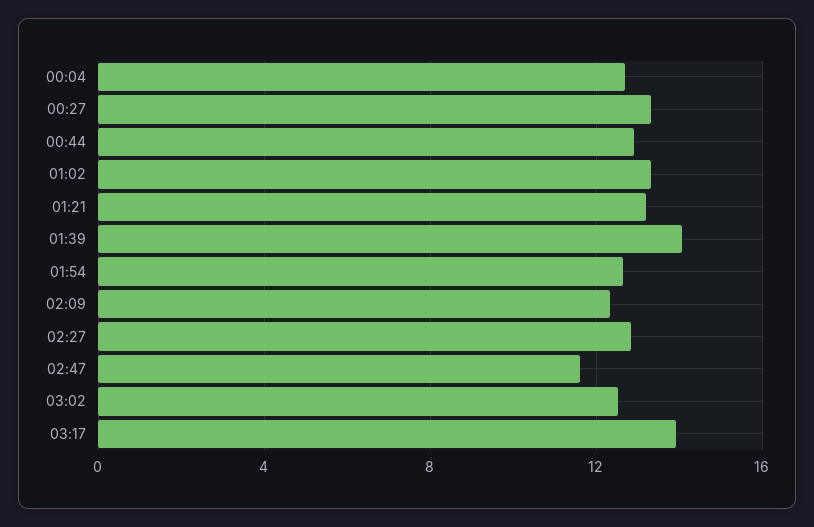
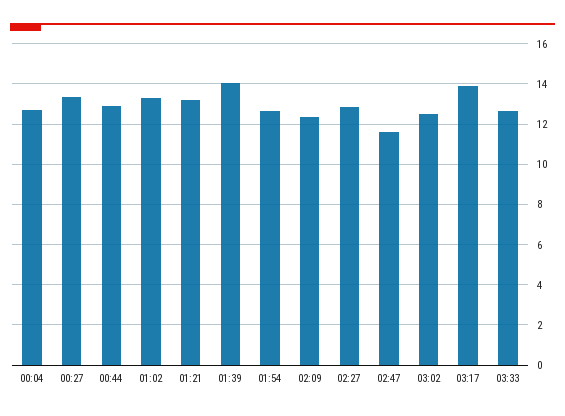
03:33: none -> 12.5

